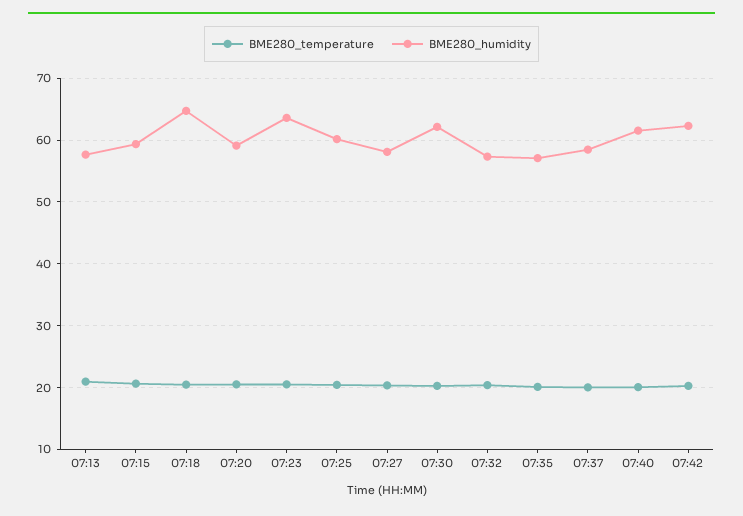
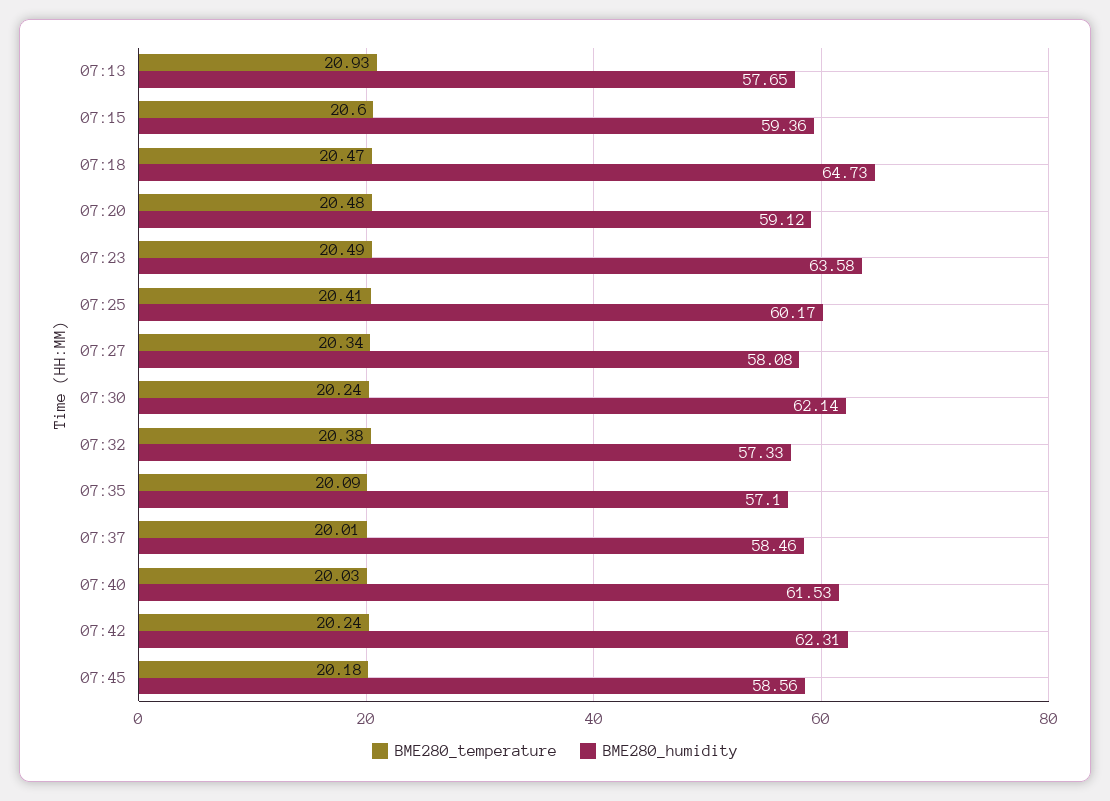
BME280_temperature, 07:45: none -> 20.18
BME280_humidity, 07:45: none -> 58.56

